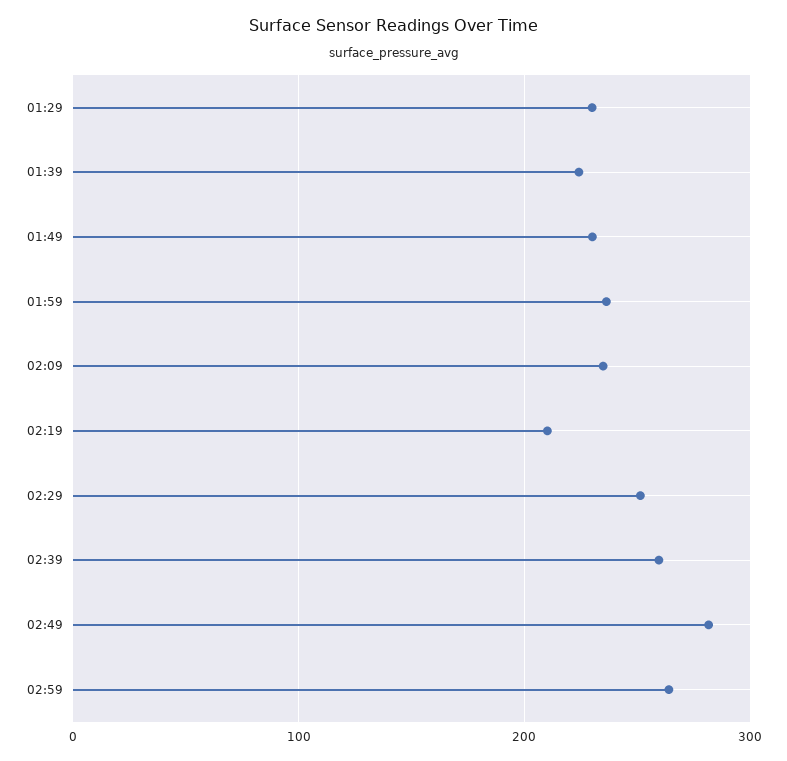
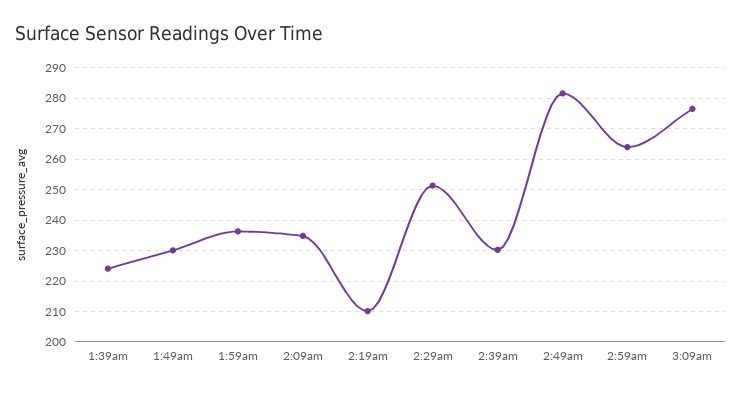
01:29: 230 -> none
02:39: 260 -> 230
3:09am: none -> 276

